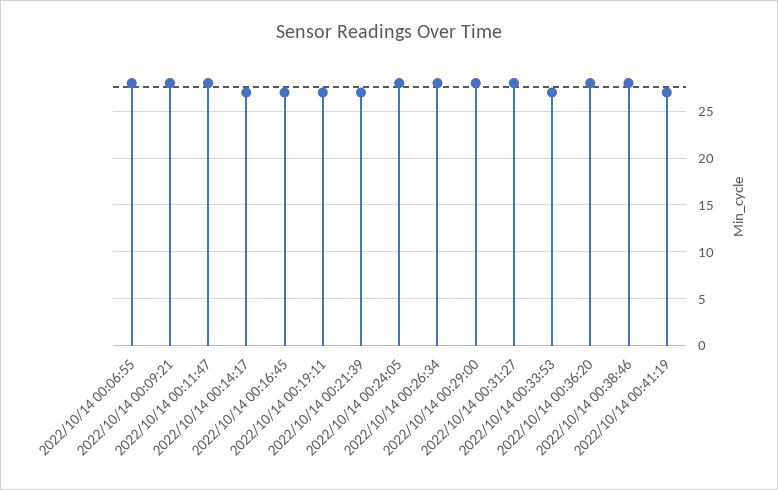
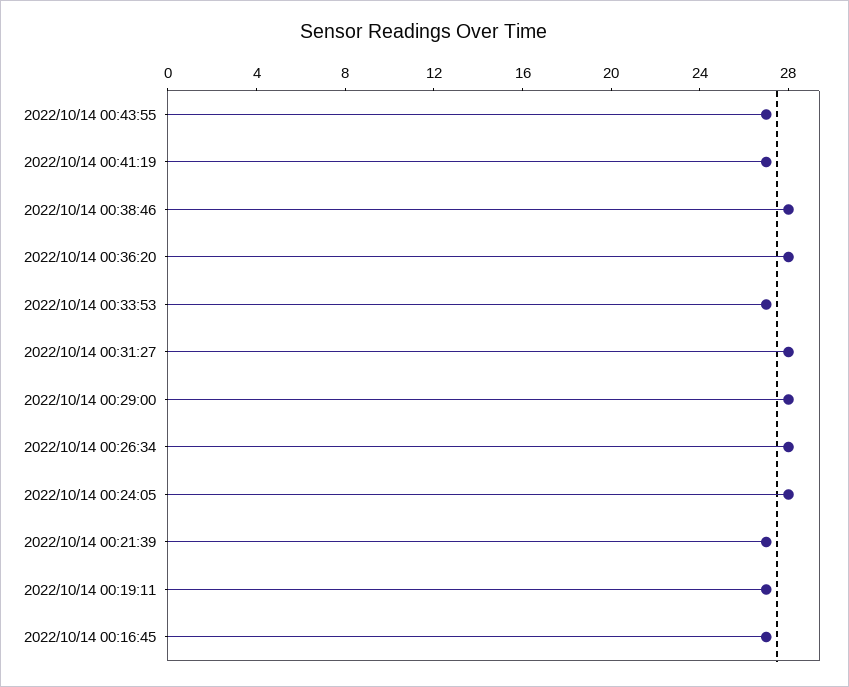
2022/10/14 00:06:55: 28 -> none
2022/10/14 00:09:21: 28 -> none
2022/10/14 00:11:47: 28 -> none
2022/10/14 00:14:17: 27 -> none
2022/10/14 00:43:55: none -> 27

